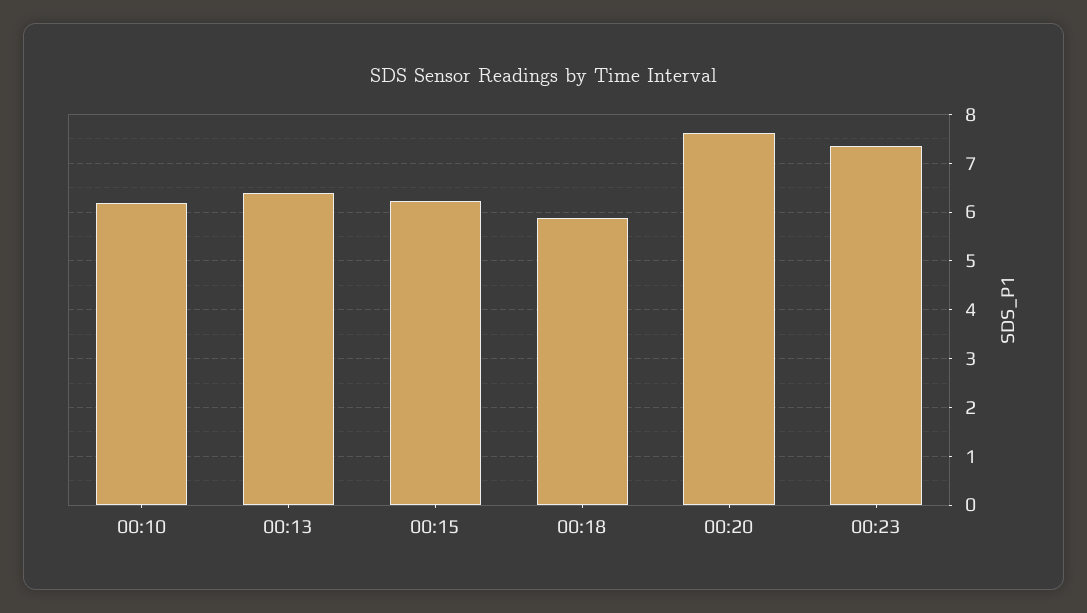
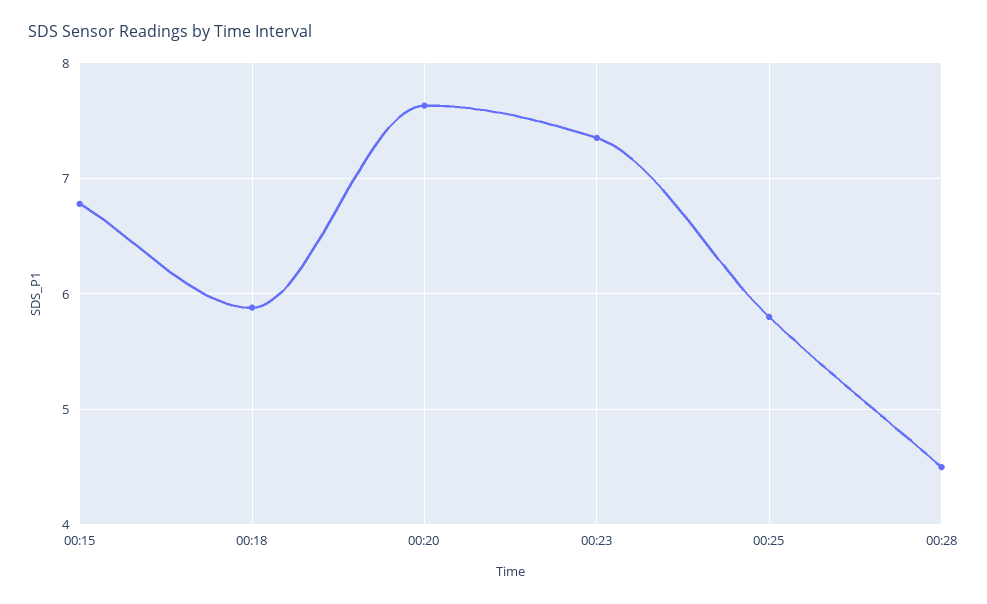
00:10: 6.2 -> none
00:13: 6.4 -> none
00:15: 6.2 -> 6.8
00:25: none -> 5.8
00:28: none -> 4.5

